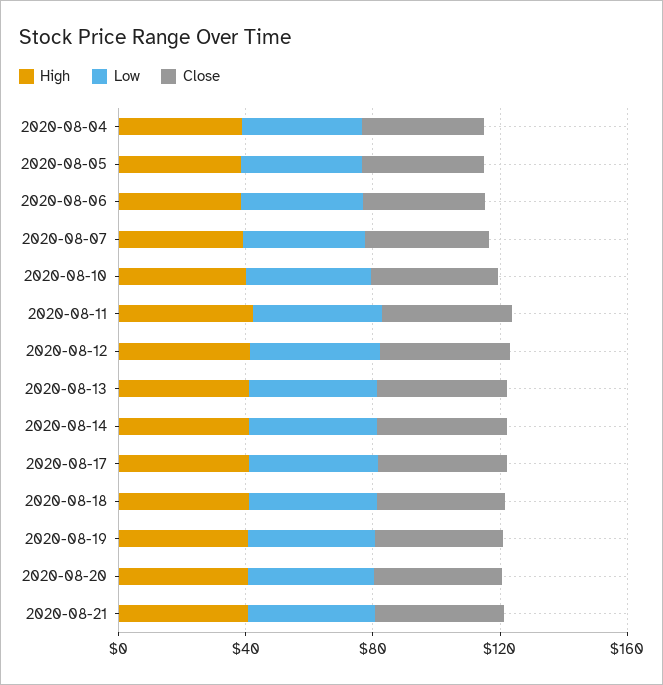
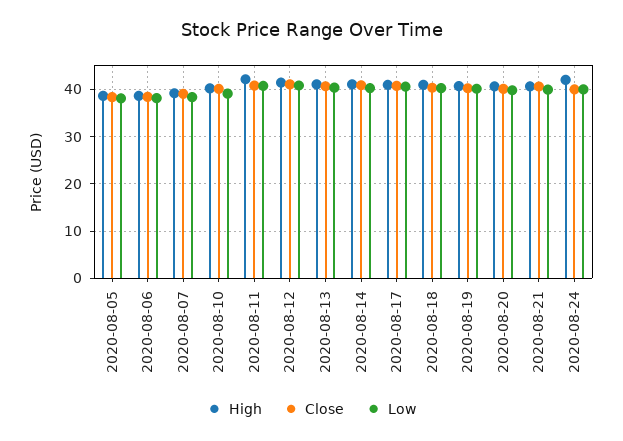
High, 2020-08-04: 40 -> none
Low, 2020-08-04: 40 -> none
Close, 2020-08-04: 40 -> none
High, 2020-08-24: none -> 42
Close, 2020-08-24: none -> 40
Low, 2020-08-24: none -> 40

